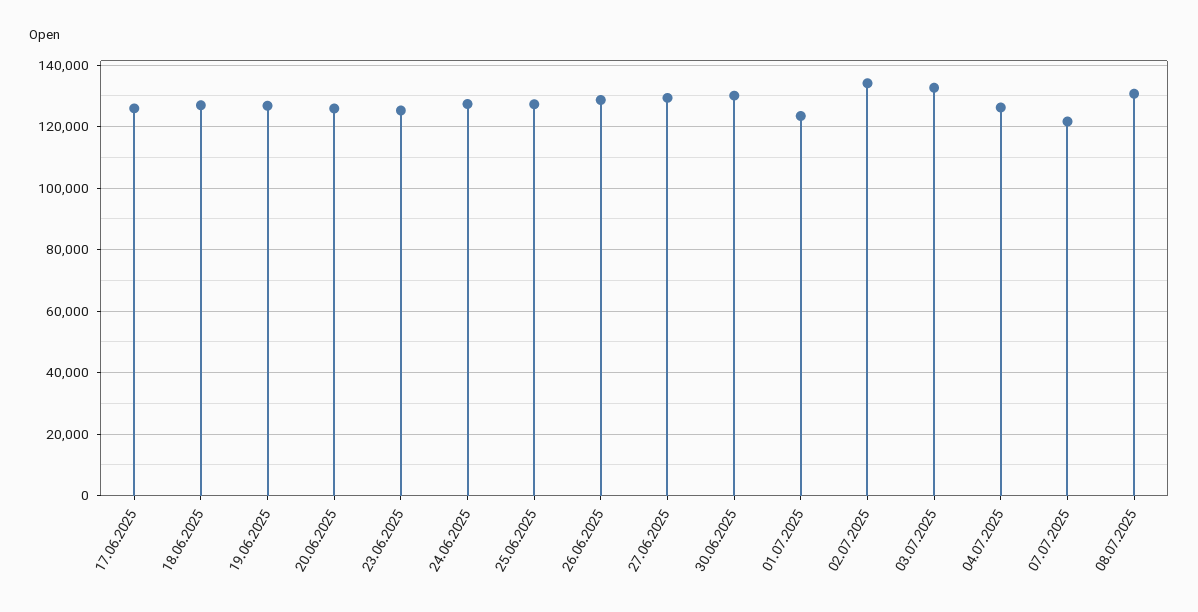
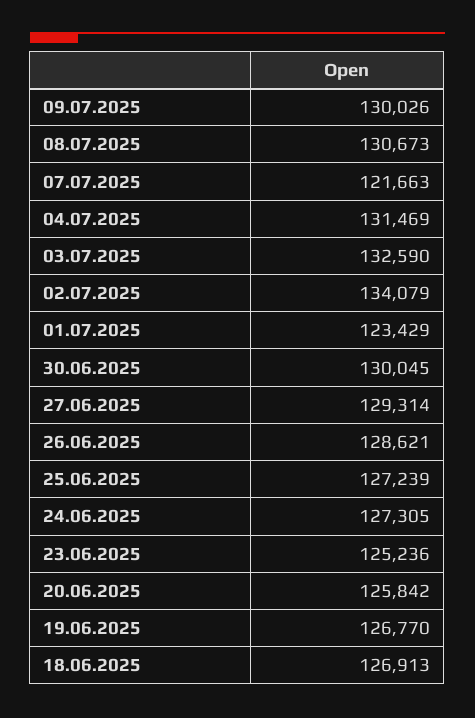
17.06.2025: 126000 -> none
04.07.2025: 126000 -> 131469
09.07.2025: none -> 130026

